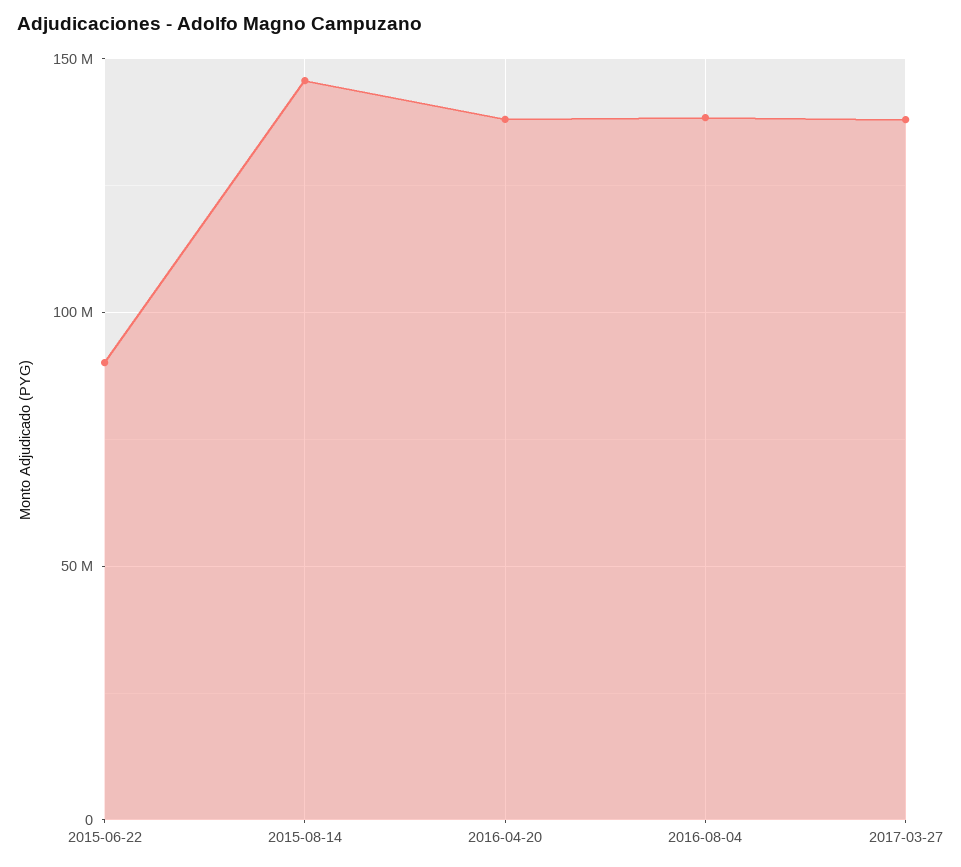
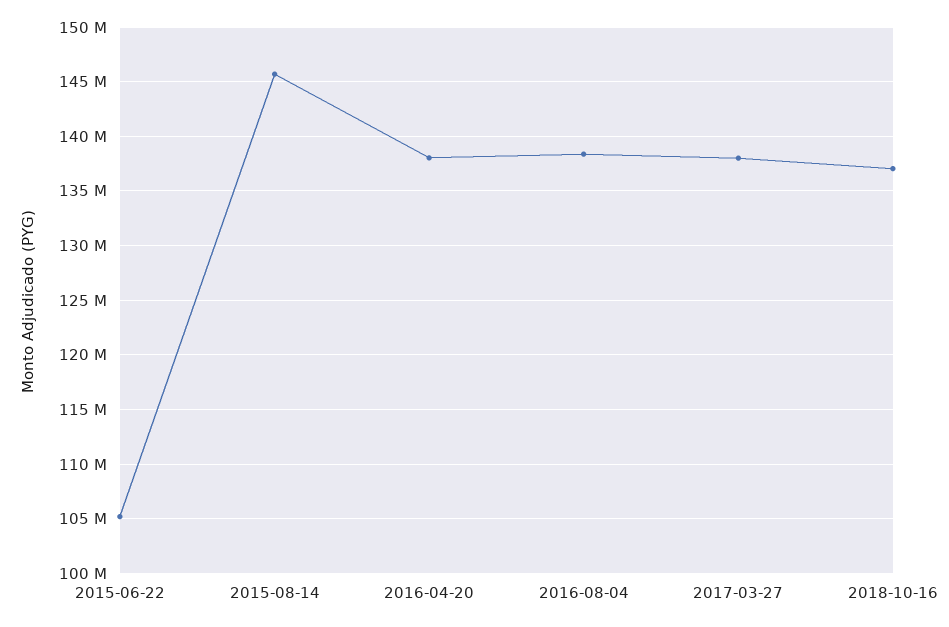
2015-06-22: 90000000 -> 105000000
2018-10-16: none -> 137000000

